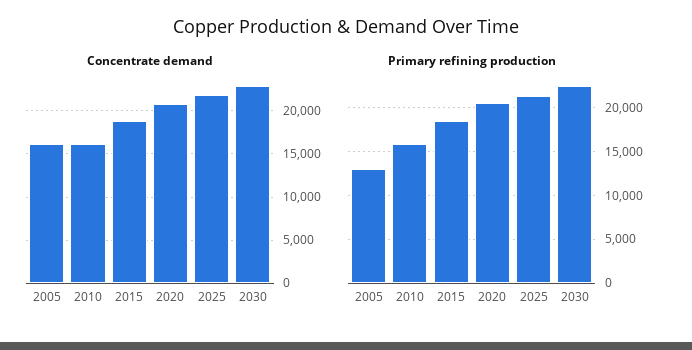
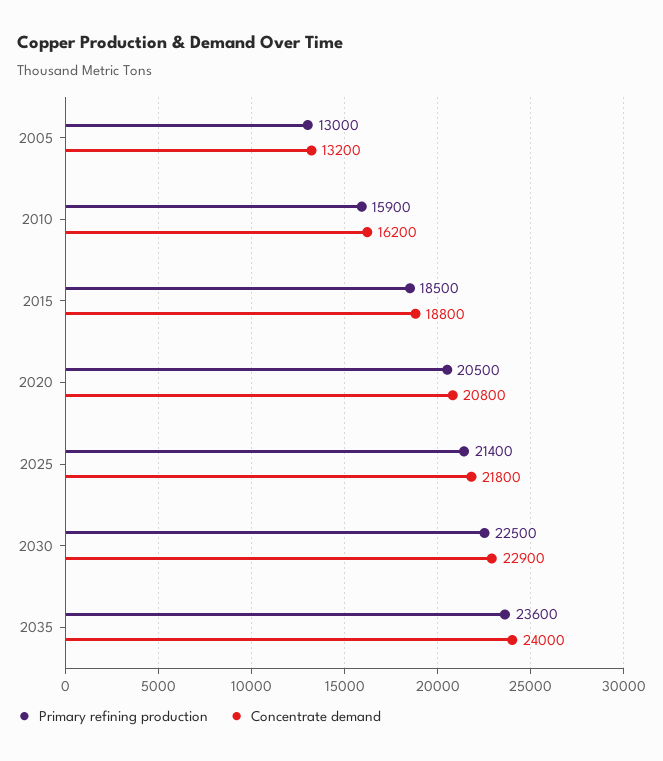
Concentrate demand, 2005: 16000 -> 13200
Primary refining production, 2035: none -> 23600
Concentrate demand, 2035: none -> 24000

